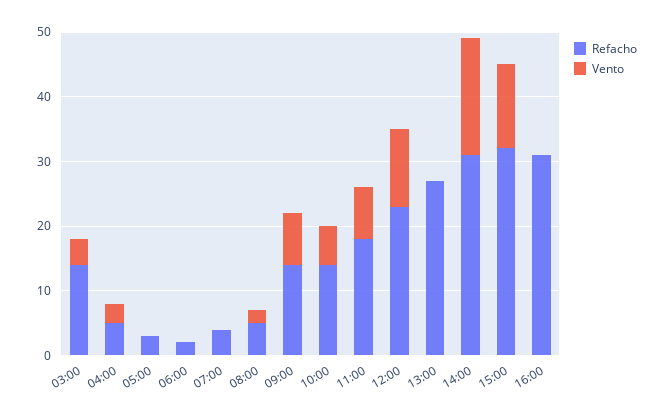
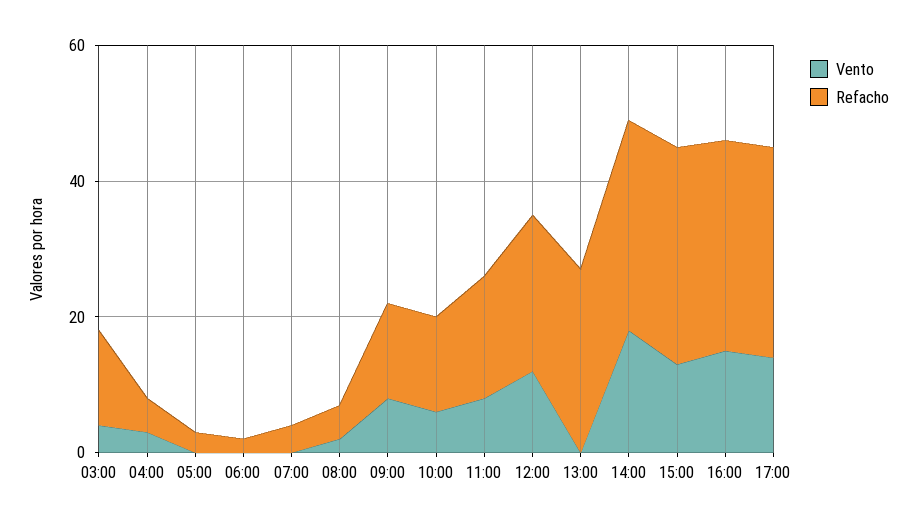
Vento, 16:00: 0 -> 15
Vento, 17:00: none -> 15
Refacho, 17:00: none -> 30

